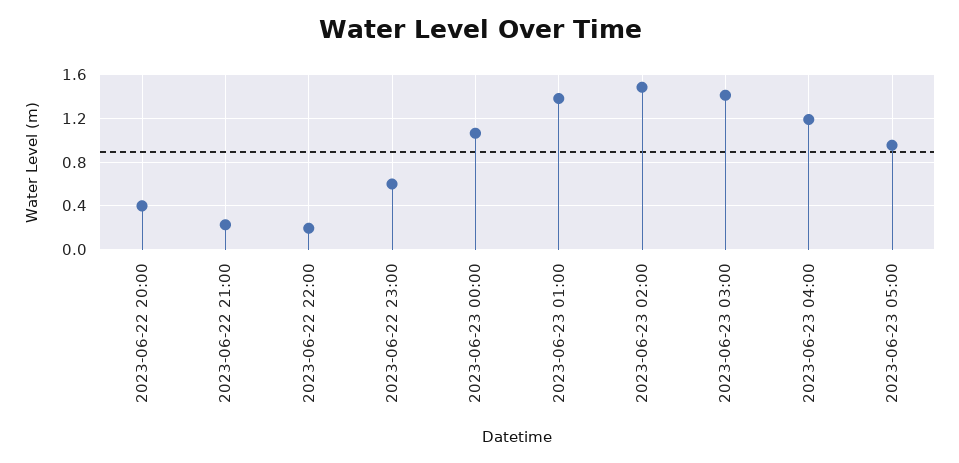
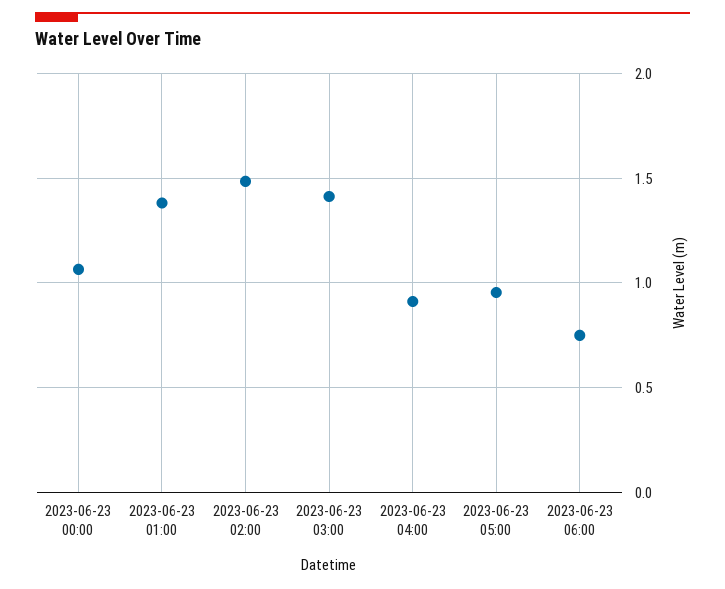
2023-06-22 20:00: 0.4 -> none
2023-06-22 21:00: 0.2 -> none
2023-06-22 22:00: 0.2 -> none
2023-06-22 23:00: 0.6 -> none
2023-06-23 04:00: 1.2 -> 0.9
2023-06-23 06:00: none -> 0.75

